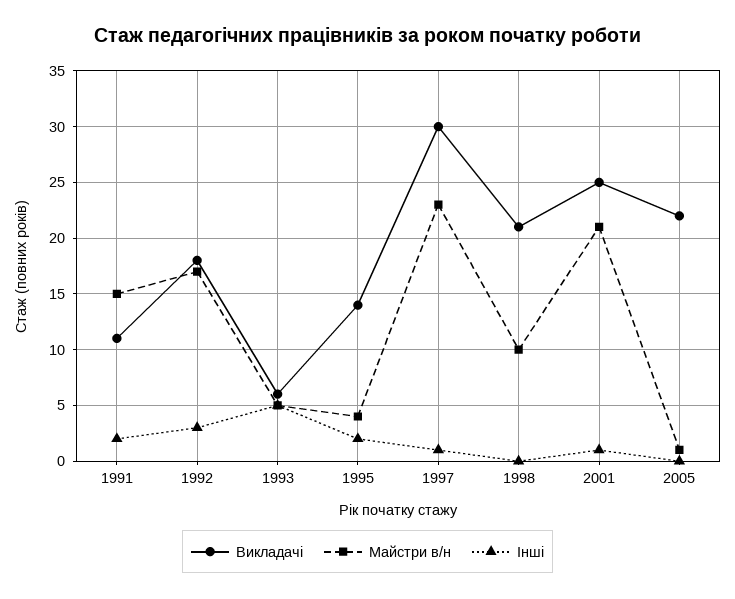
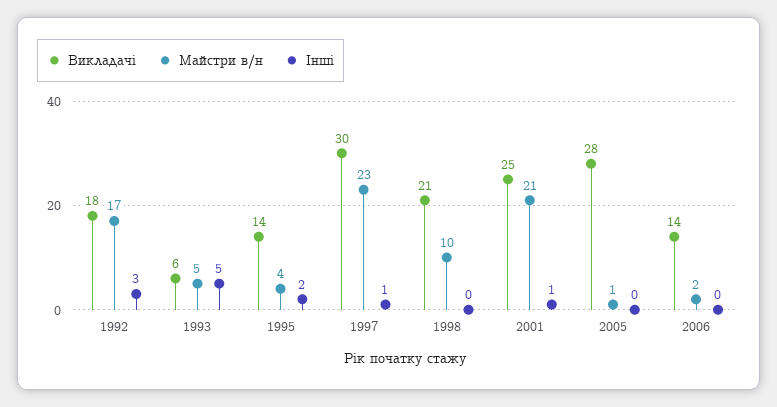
Викладачі, 1991: 11 -> none
Майстри в/н, 1991: 15 -> none
Інші, 1991: 2 -> none
Викладачі, 2005: 22 -> 28
Викладачі, 2006: none -> 14
Майстри в/н, 2006: none -> 2
Інші, 2006: none -> 0

